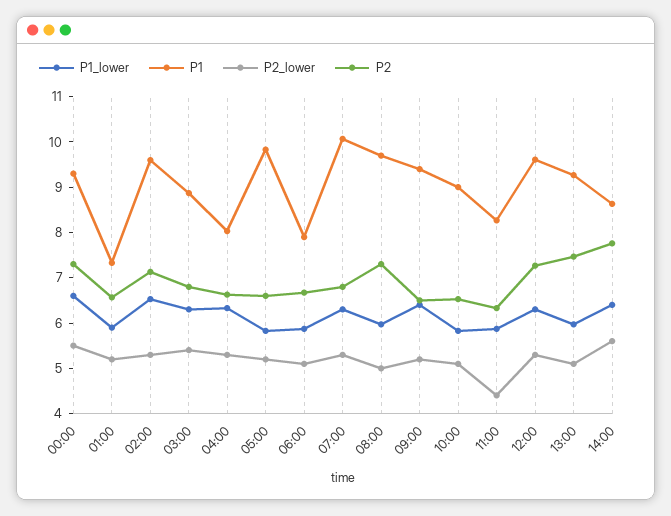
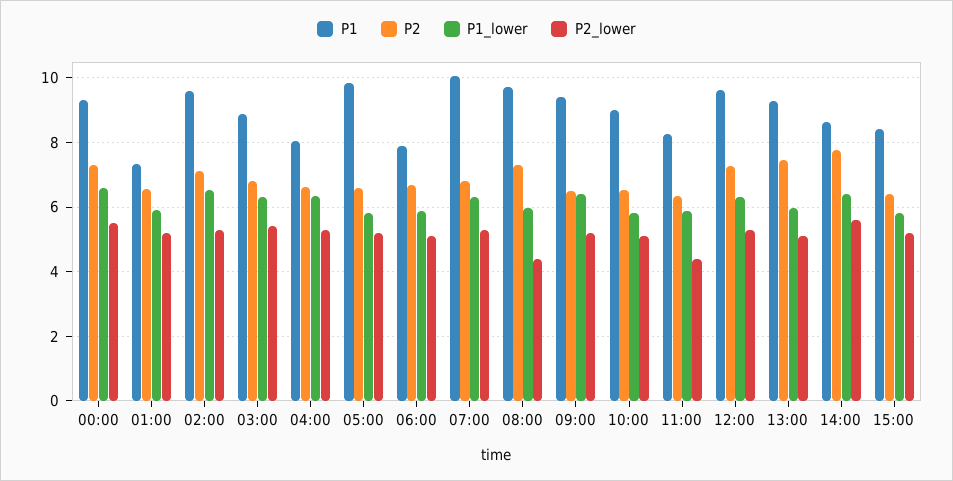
P2_lower, 08:00: 5 -> 4.4
P1, 15:00: none -> 8.4
P2, 15:00: none -> 6.4
P1_lower, 15:00: none -> 5.8
P2_lower, 15:00: none -> 5.2

